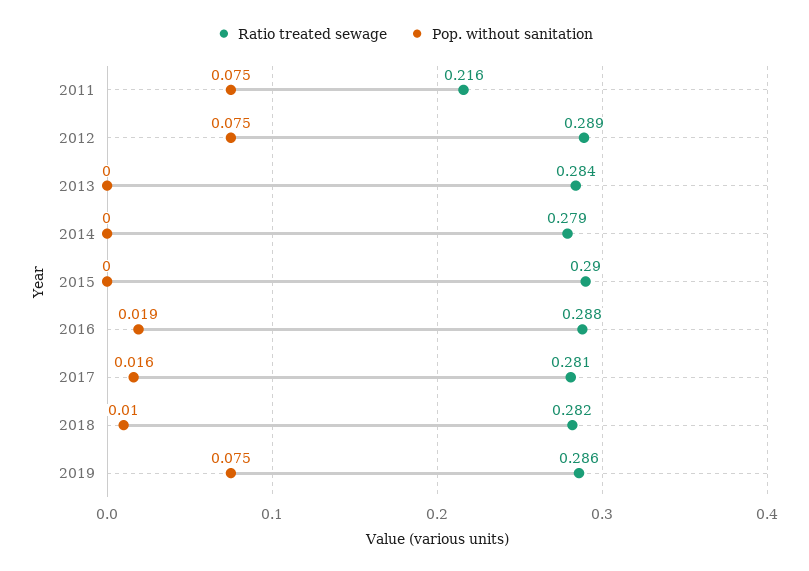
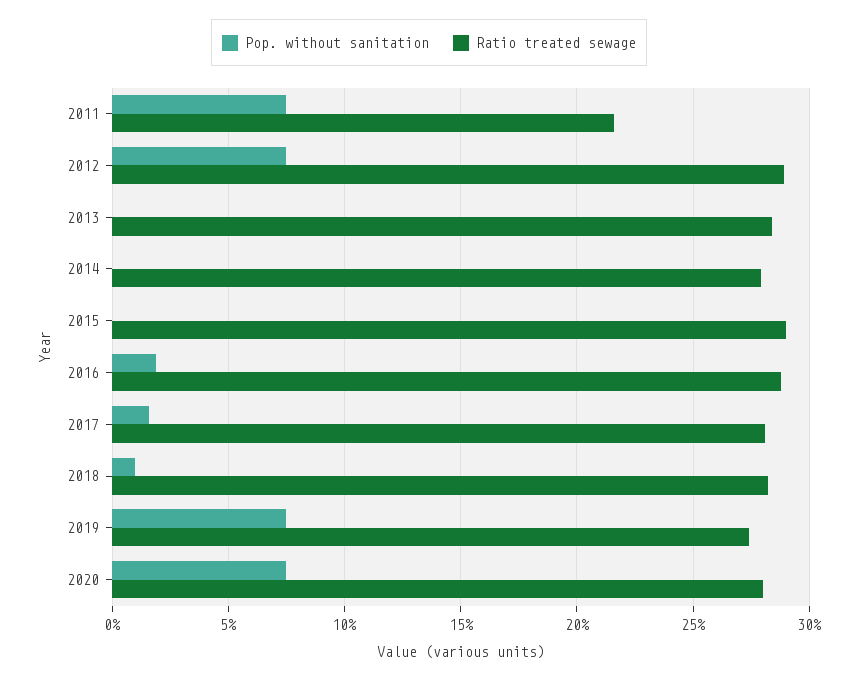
Ratio treated sewage, 2019: 0.286 -> 0.275
Pop. without sanitation, 2020: none -> 0.075
Ratio treated sewage, 2020: none -> 0.28

